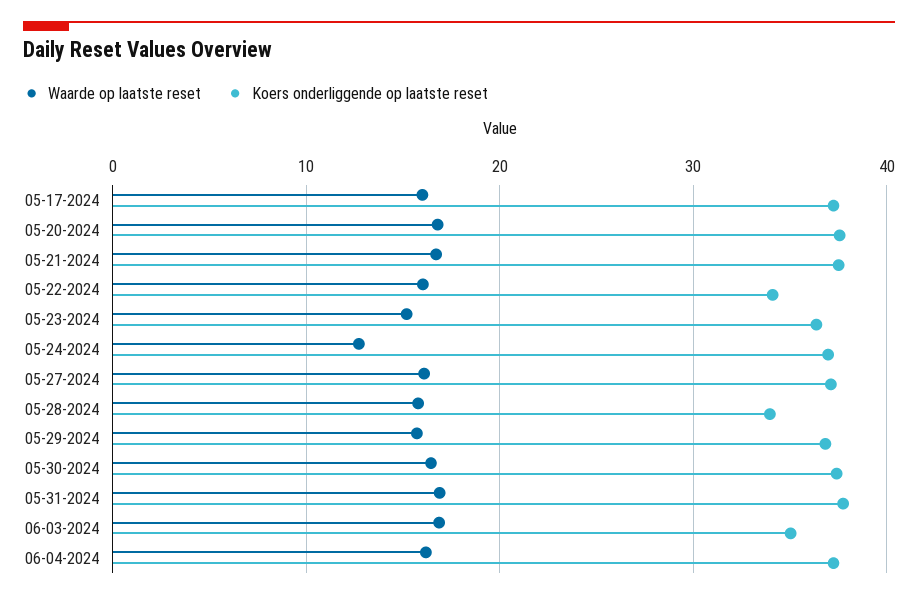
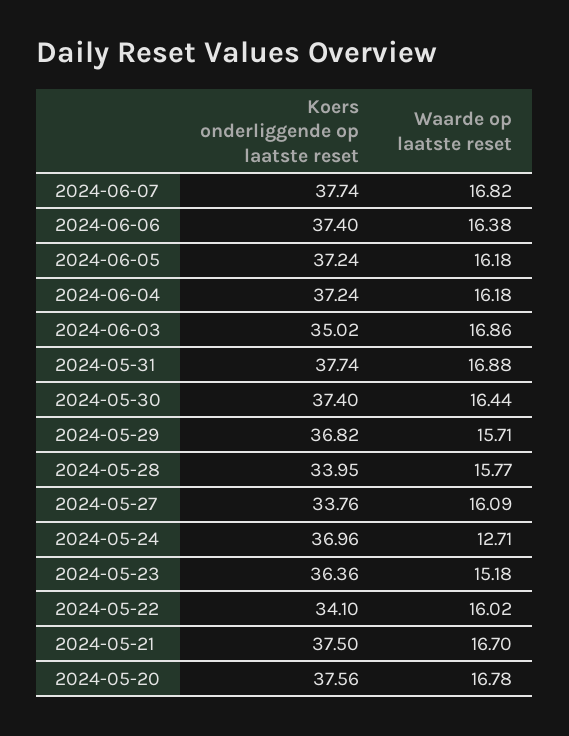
Waarde op laatste reset, 05-17-2024: 16 -> none
Koers onderliggende op laatste reset, 05-17-2024: 37 -> none
Koers onderliggende op laatste reset, 05-27-2024: 37 -> 33.76
Koers onderliggende op laatste reset, 2024-06-07: none -> 37.74
Waarde op laatste reset, 2024-06-07: none -> 16.82
Koers onderliggende op laatste reset, 2024-06-06: none -> 37.4
Waarde op laatste reset, 2024-06-06: none -> 16.38
Koers onderliggende op laatste reset, 2024-06-05: none -> 37.24
Waarde op laatste reset, 2024-06-05: none -> 16.18

